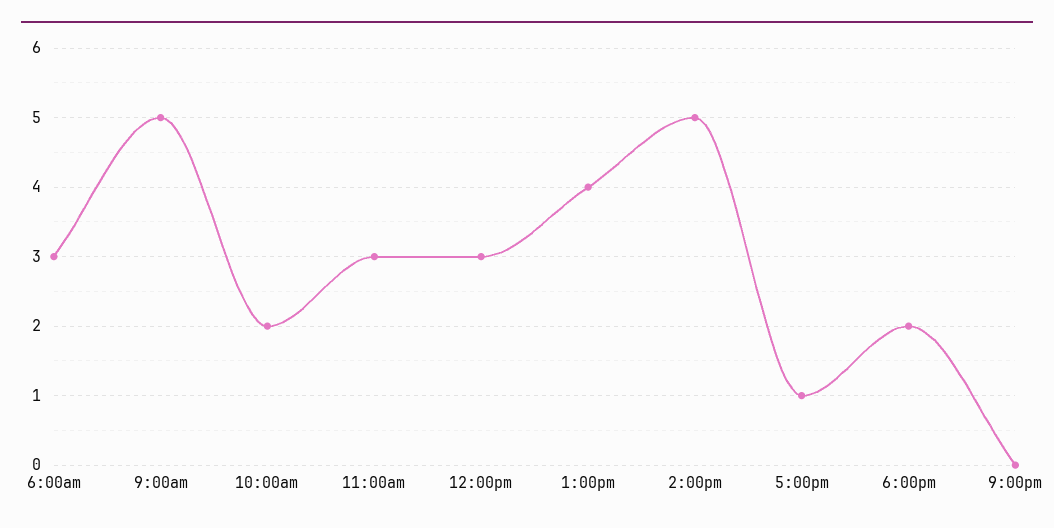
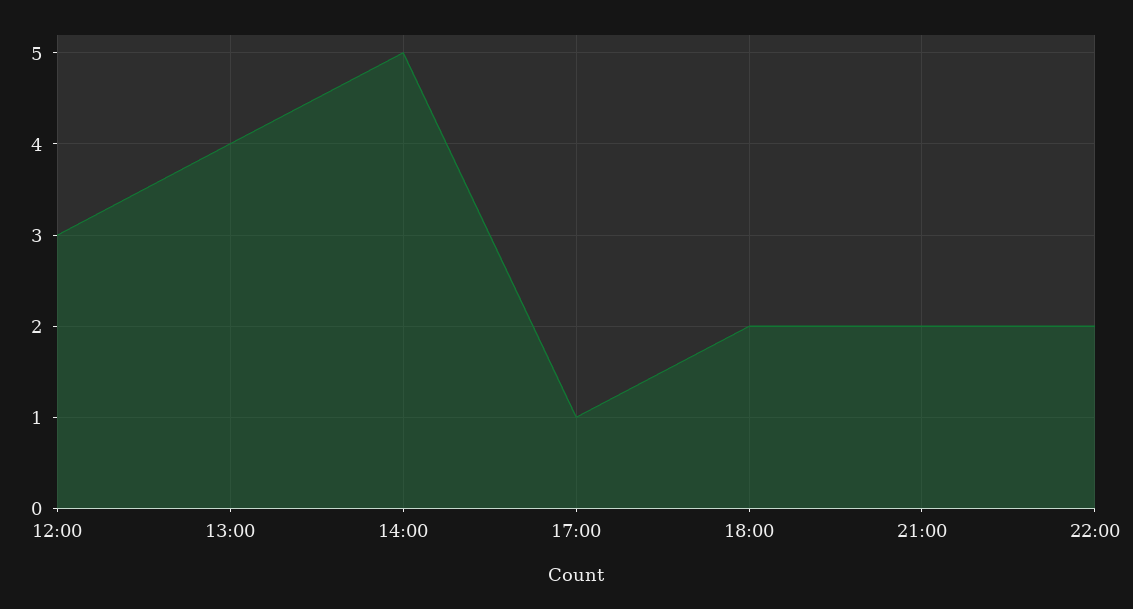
6:00am: 3 -> none
9:00am: 5 -> none
10:00am: 2 -> none
11:00am: 3 -> none
9:00pm: 0 -> 2
22:00: none -> 2

